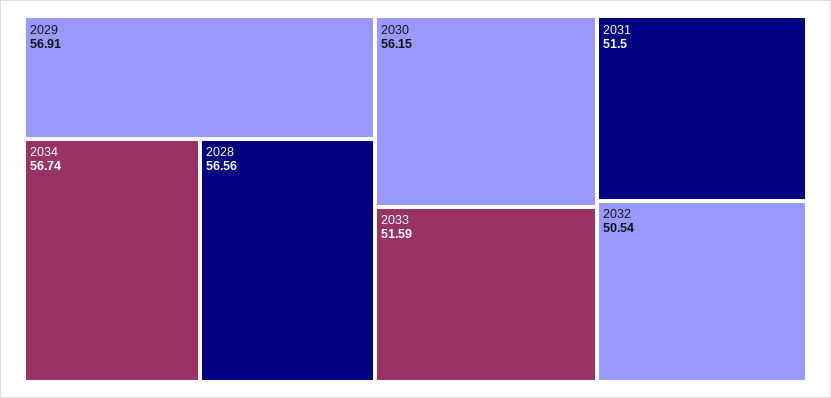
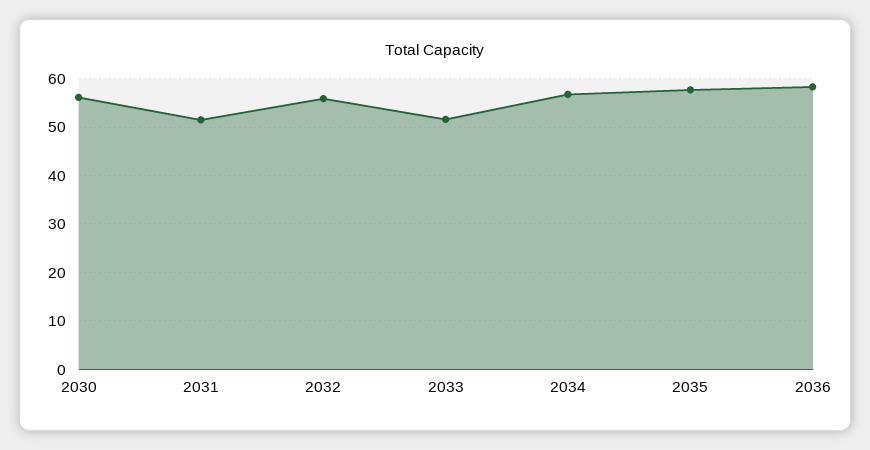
2029: 56.91 -> none
2028: 56.56 -> none
2032: 50.54 -> 56
2035: none -> 58
2036: none -> 58

